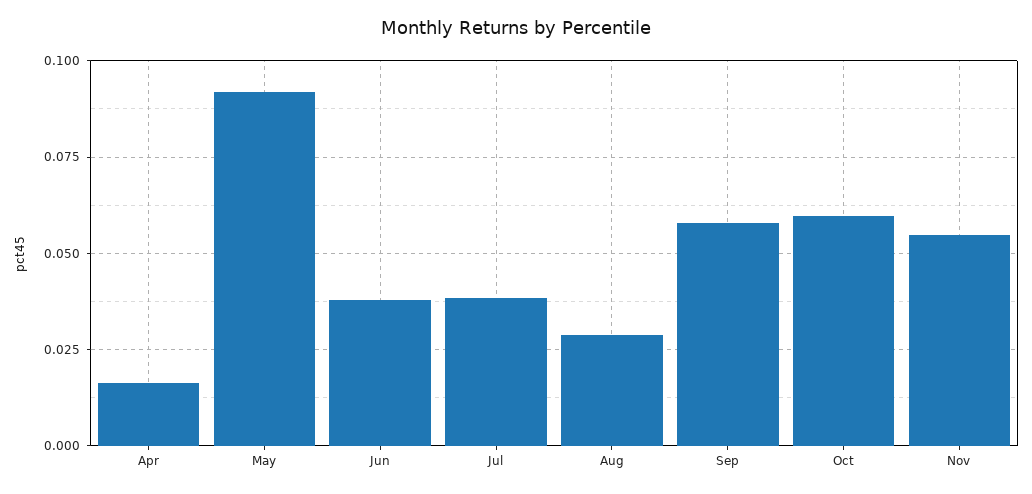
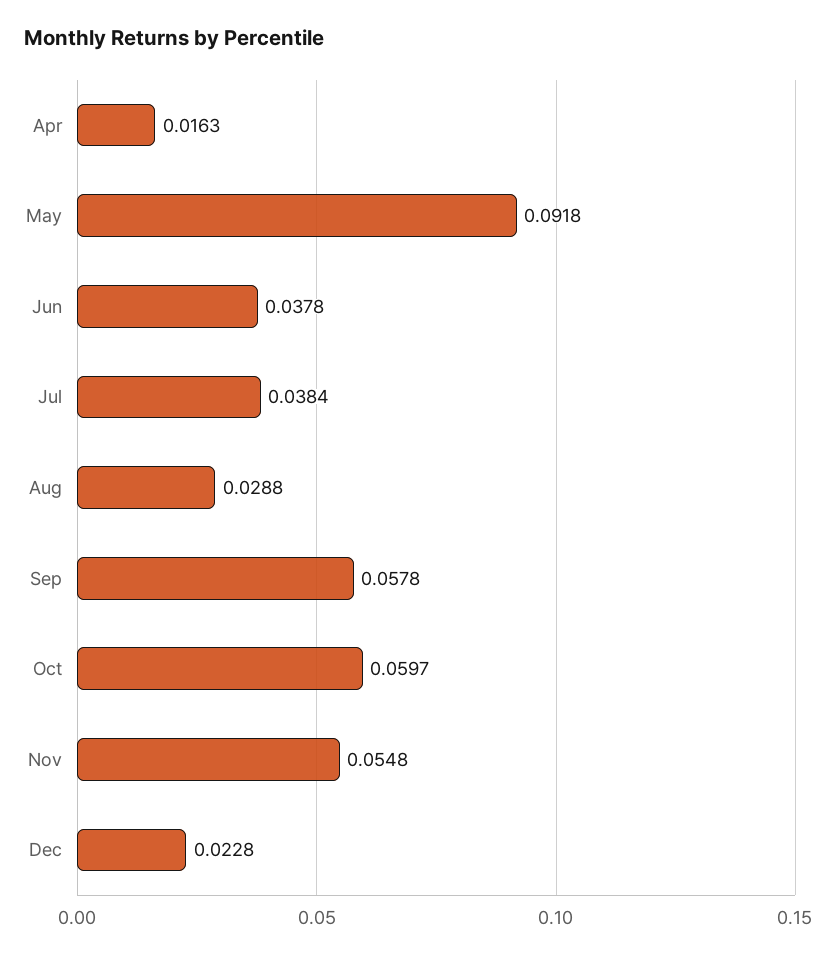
Dec: none -> 0.0228

